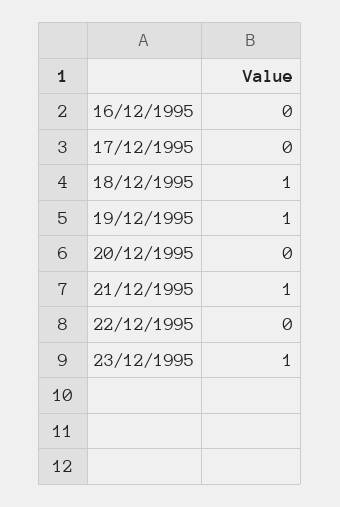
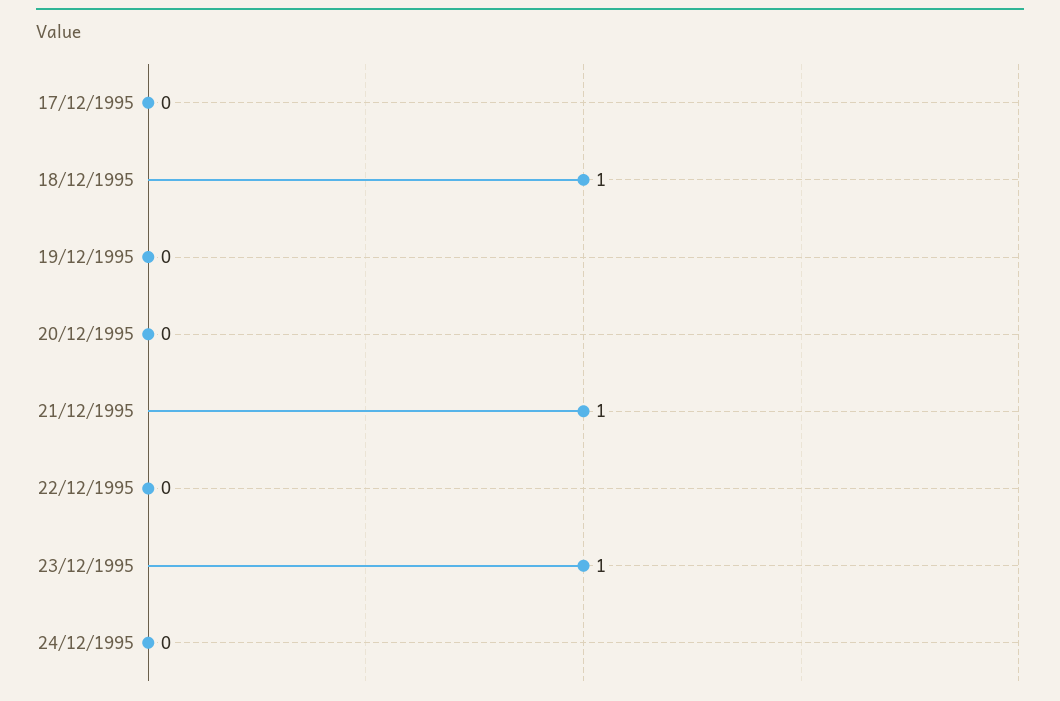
16/12/1995: 0 -> none
19/12/1995: 1 -> 0
24/12/1995: none -> 0

